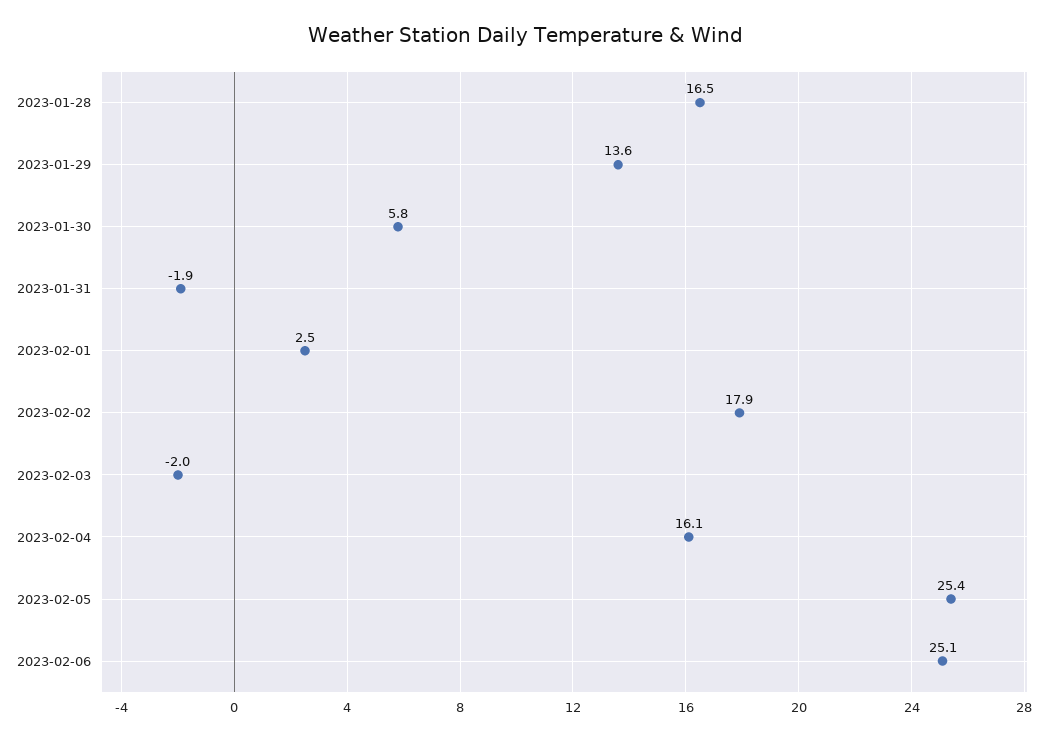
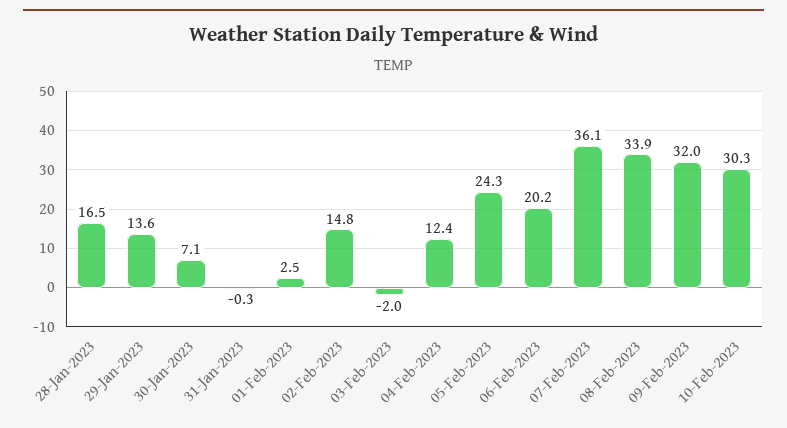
2023-01-30: 5.8 -> 7.1
2023-01-31: -1.9 -> -0.3
2023-02-02: 17.9 -> 14.8
2023-02-04: 16.1 -> 12.4
2023-02-05: 25.4 -> 24.3
2023-02-06: 25.1 -> 20.2
07-Feb-2023: none -> 36.1
08-Feb-2023: none -> 33.9
09-Feb-2023: none -> 32
10-Feb-2023: none -> 30.3

